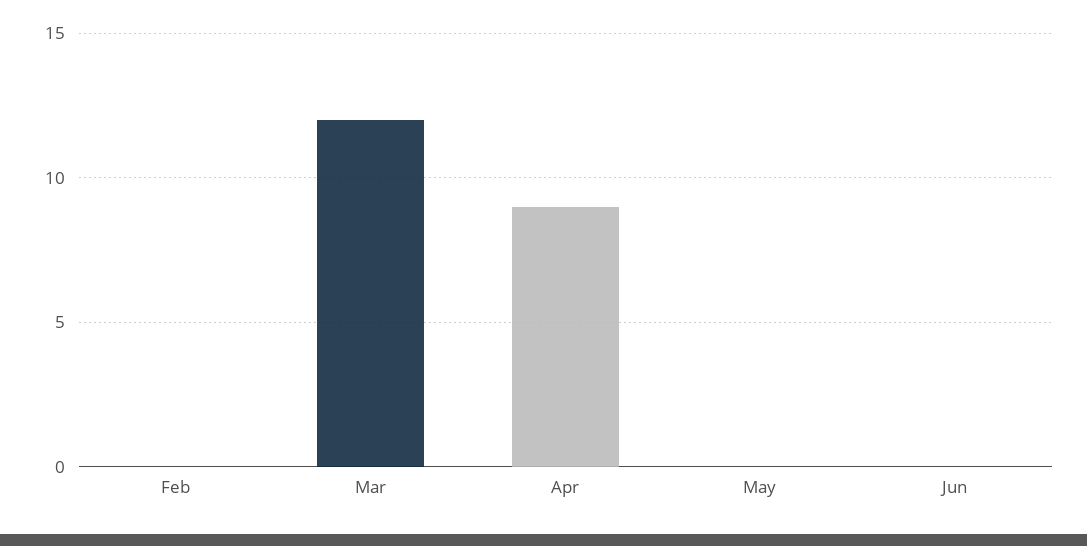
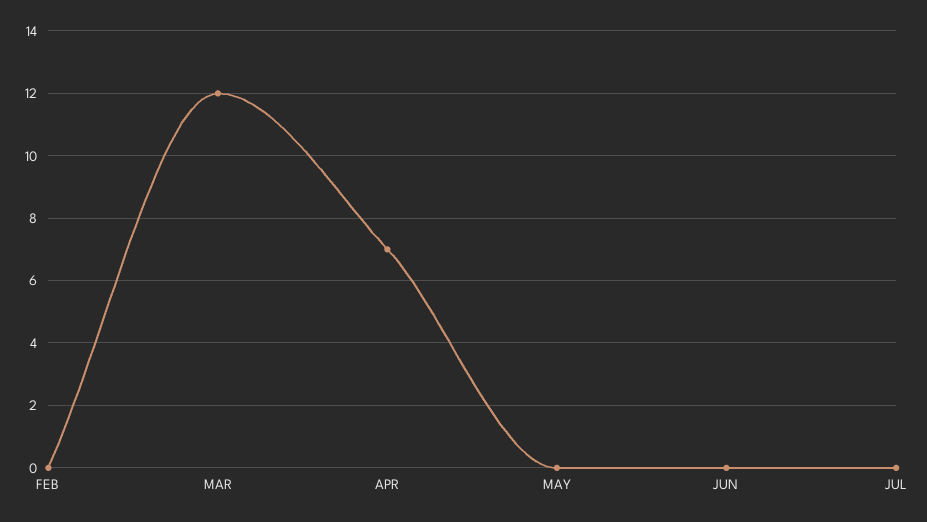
Apr: 9 -> 7
JUL: none -> 0

